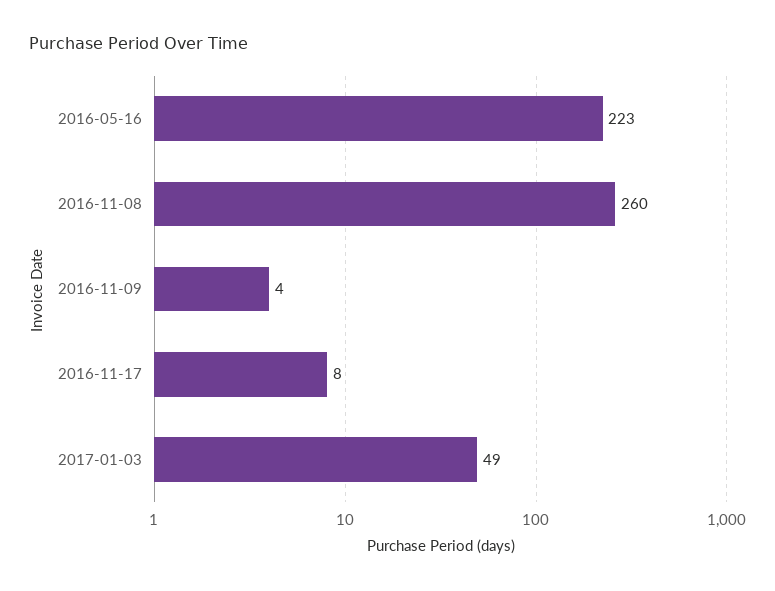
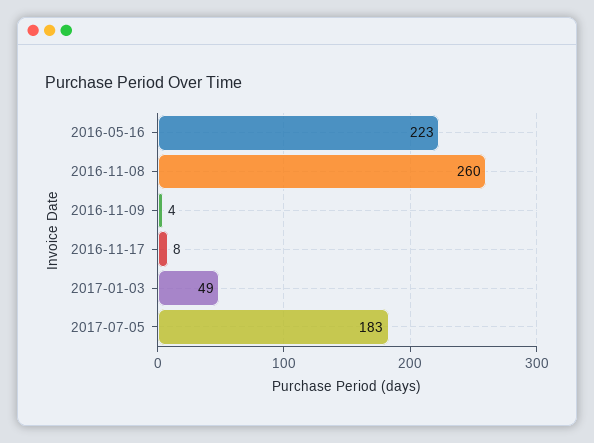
2017-07-05: none -> 183

